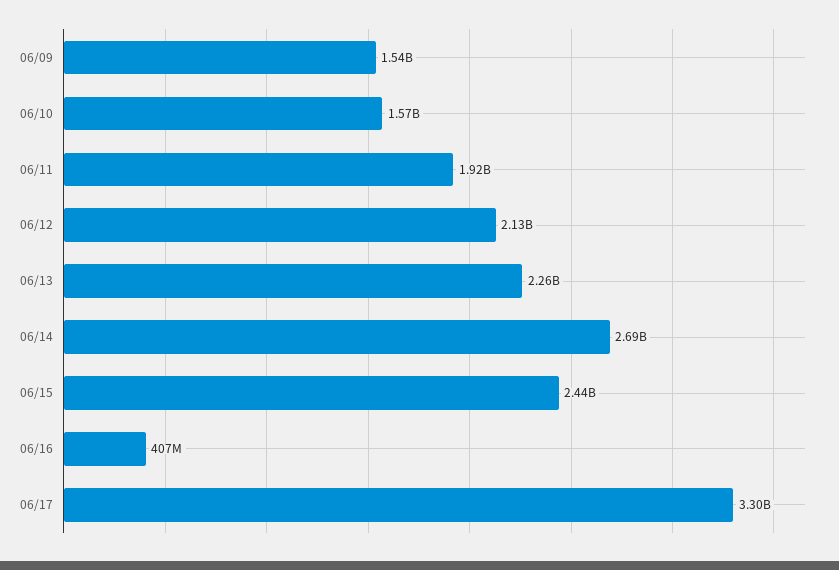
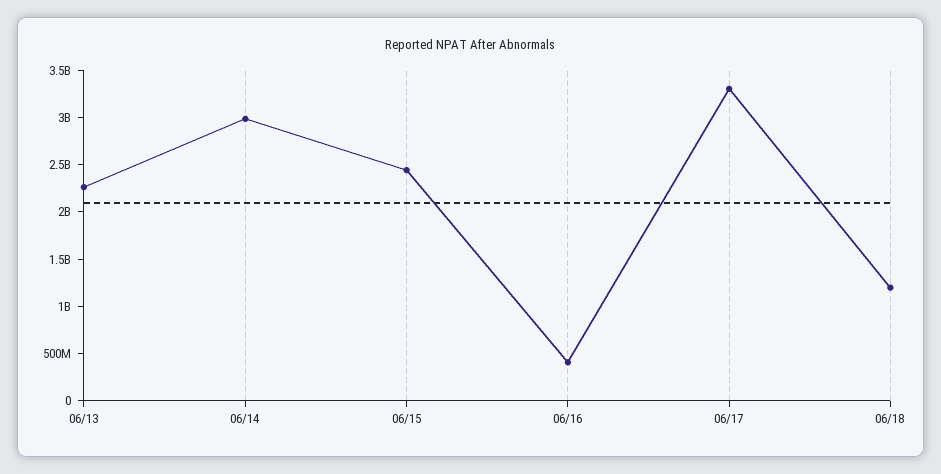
06/09: 1540000000 -> none
06/10: 1570000000 -> none
06/11: 1920000000 -> none
06/12: 2130000000 -> none
06/14: 2690000000 -> 3000000000
06/18: none -> 1200000000

